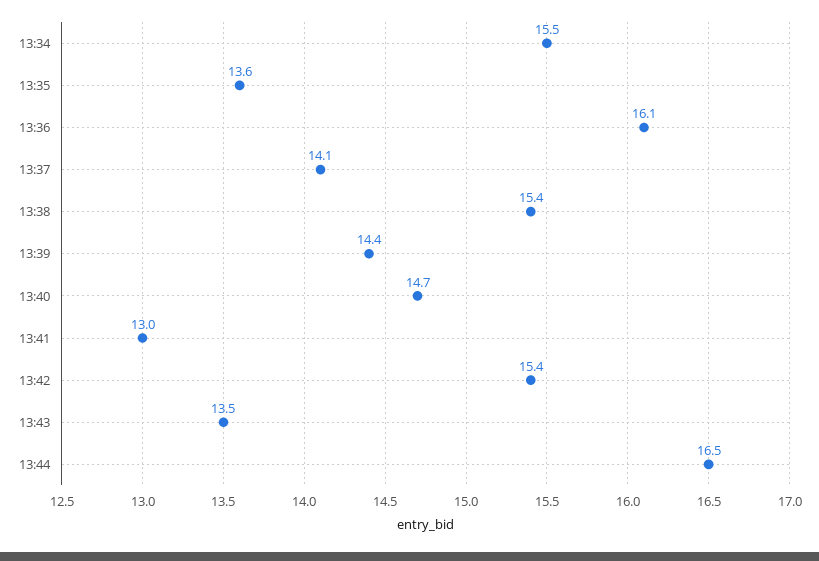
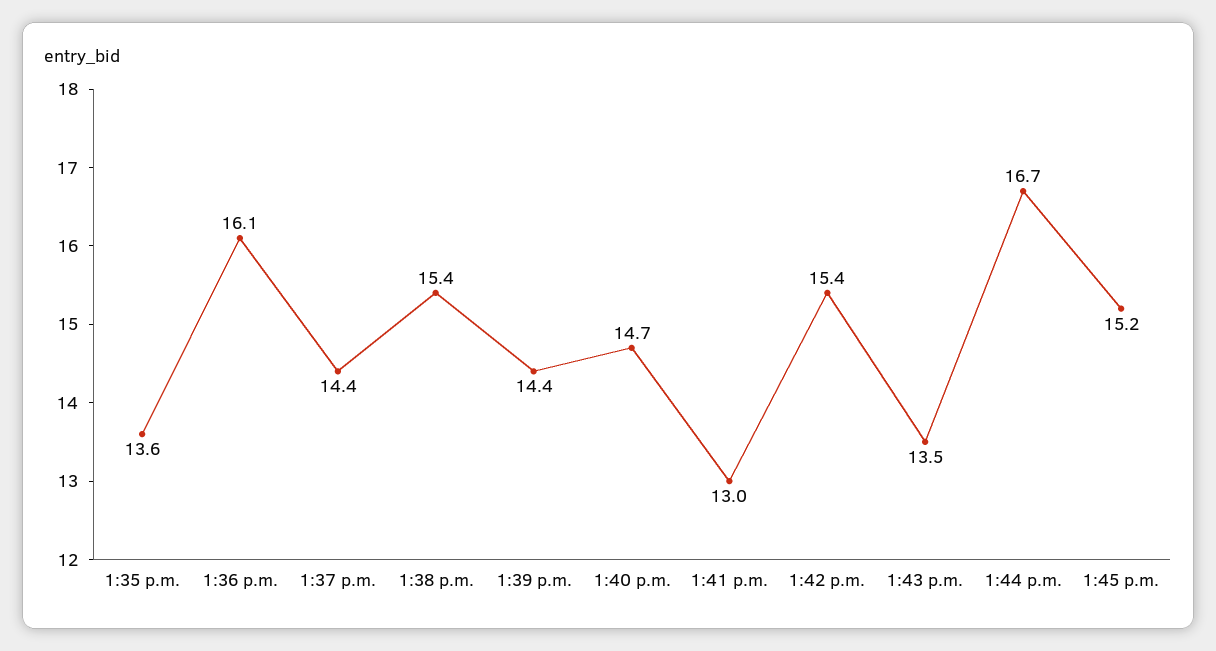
13:34: 15.5 -> none
13:37: 14.1 -> 14.4
13:44: 16.5 -> 16.7
1:45 p.m.: none -> 15.2

